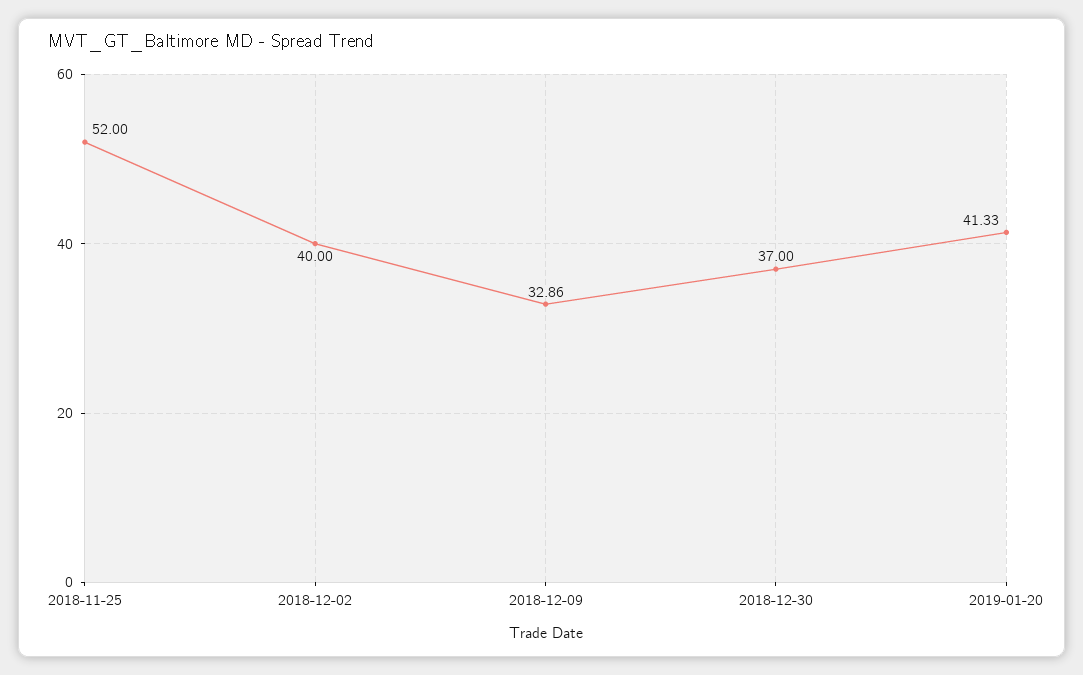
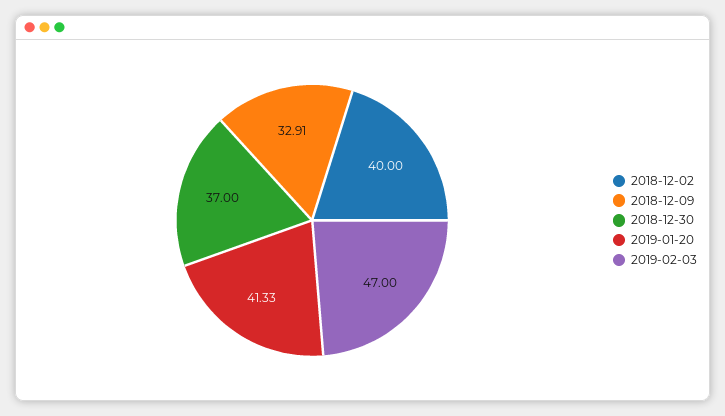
2018-11-25: 52 -> none
2018-12-09: 32.86 -> 32.91
2019-02-03: none -> 47

